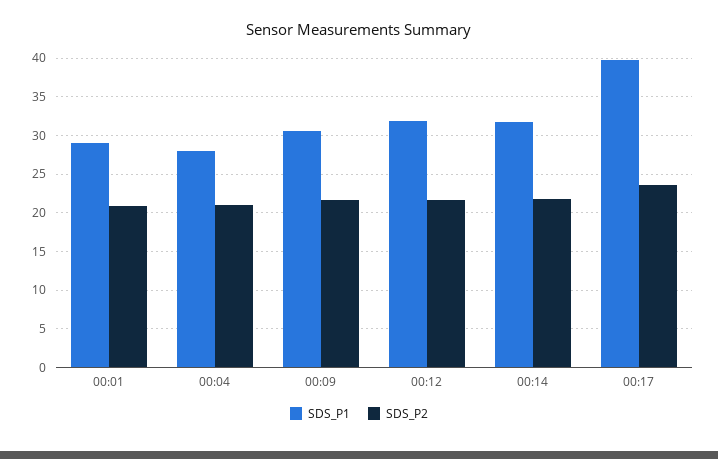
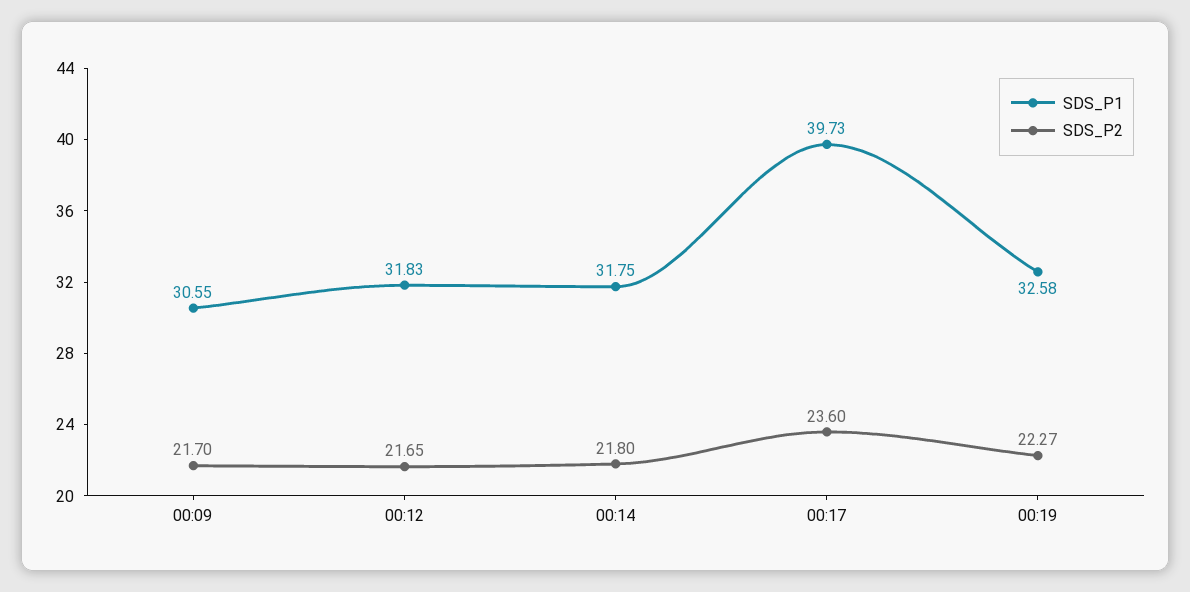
SDS_P1, 00:01: 29 -> none
SDS_P2, 00:01: 21 -> none
SDS_P1, 00:04: 28 -> none
SDS_P2, 00:04: 21 -> none
SDS_P1, 00:19: none -> 32.58
SDS_P2, 00:19: none -> 22.27

